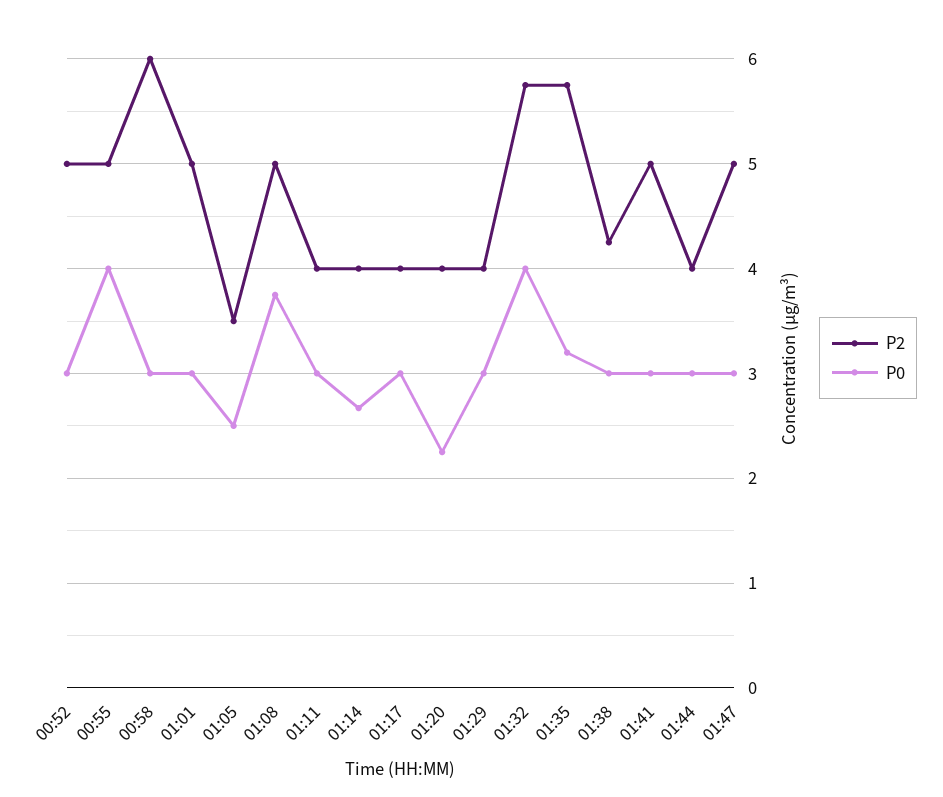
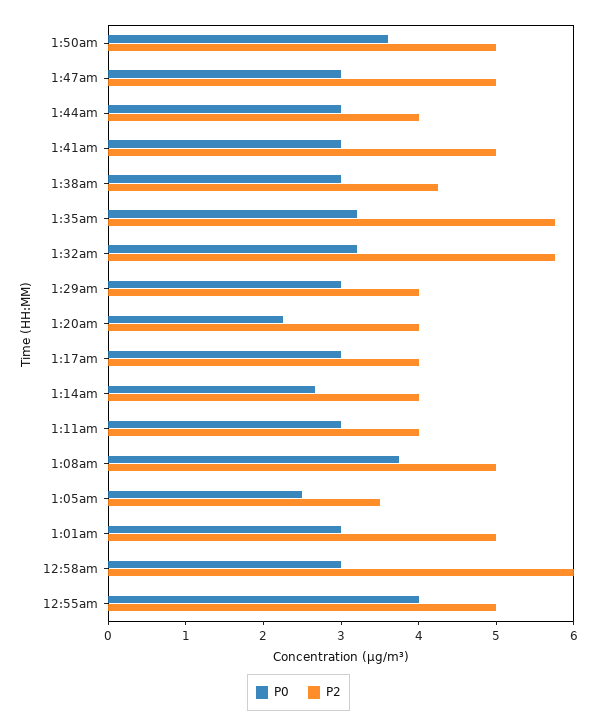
P2, 00:52: 5 -> none
P0, 00:52: 3 -> none
P0, 01:32: 4 -> 3.2
P0, 1:50am: none -> 3.6
P2, 1:50am: none -> 5

